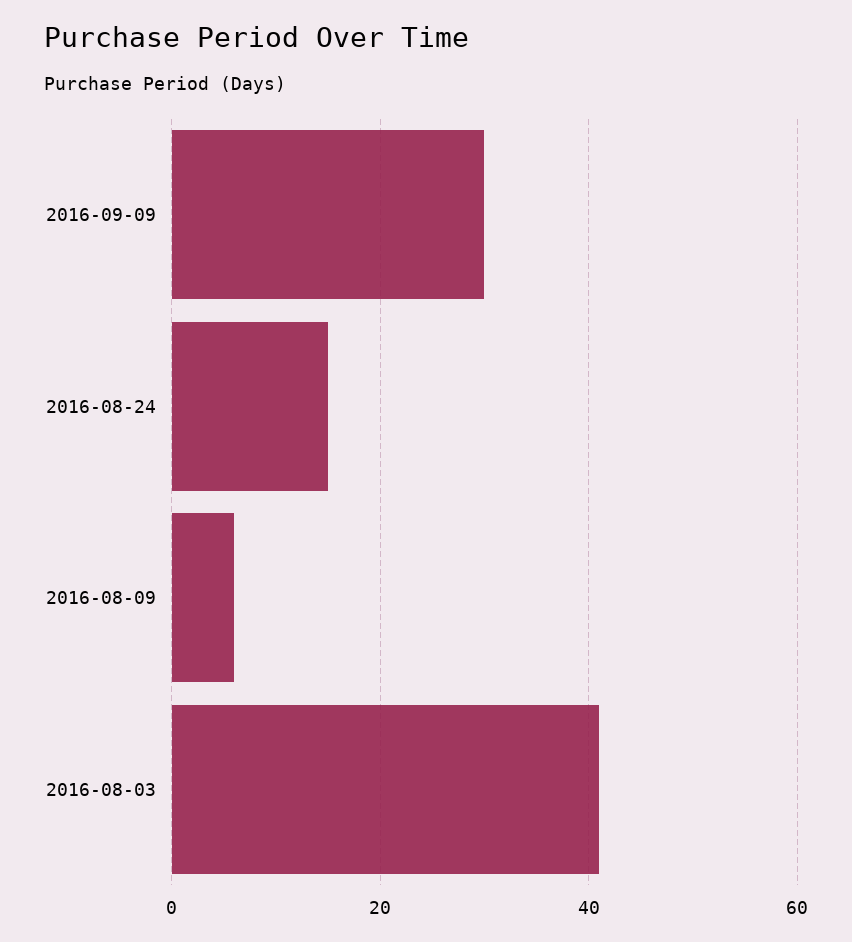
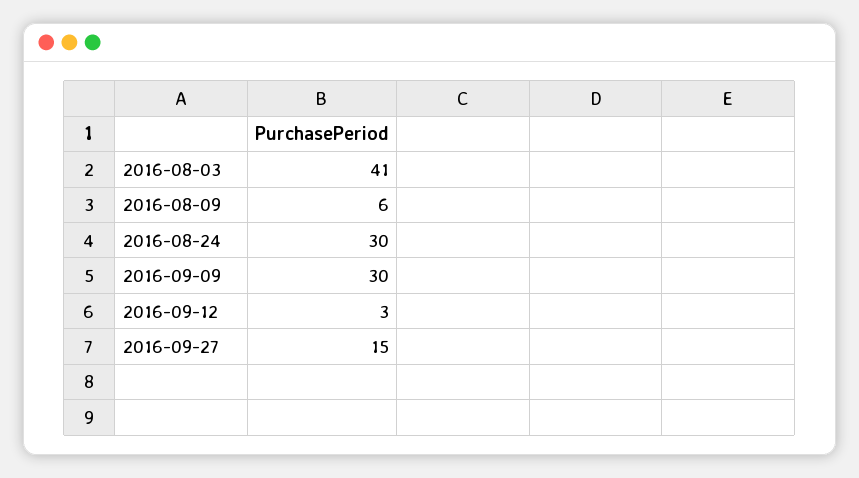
2016-08-24: 15 -> 30
2016-09-12: none -> 3
2016-09-27: none -> 15

